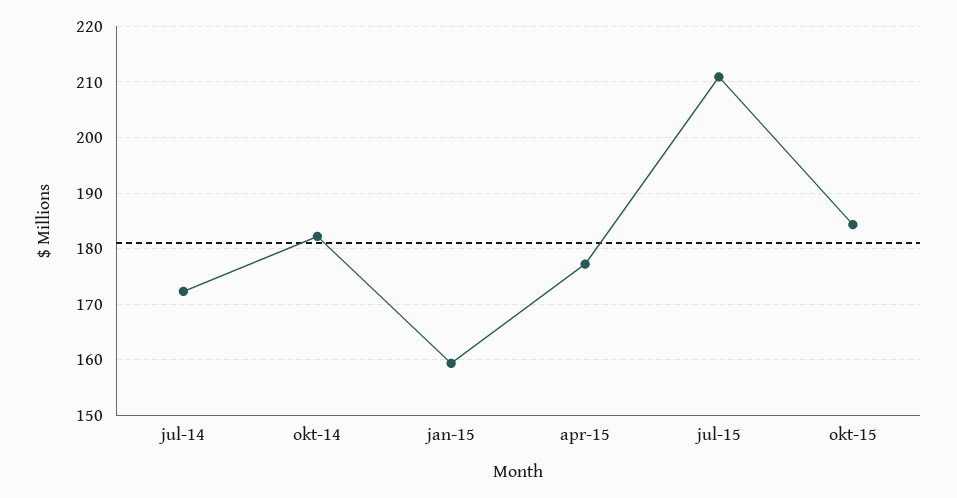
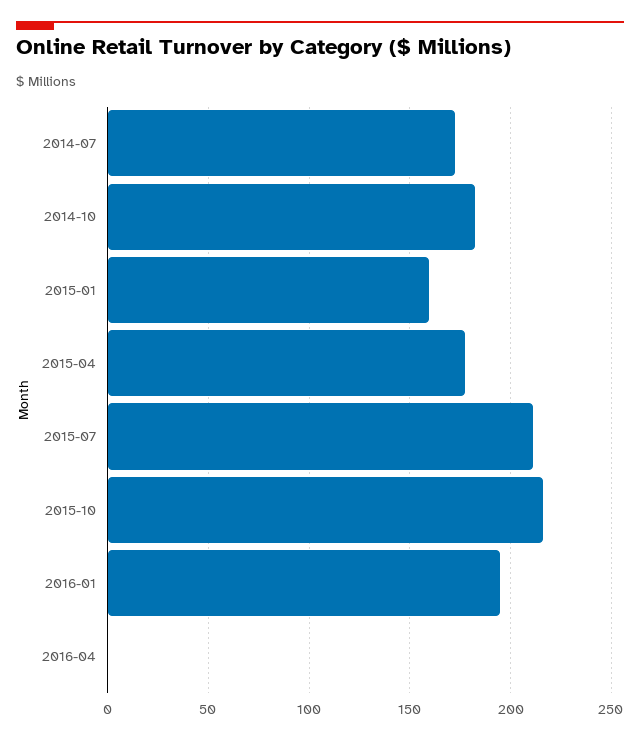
okt-15: 184 -> 215
2016-01: none -> 195
2016-04: none -> 0

